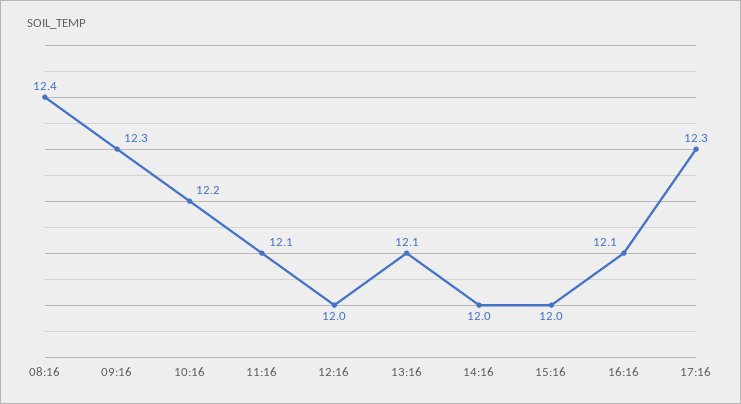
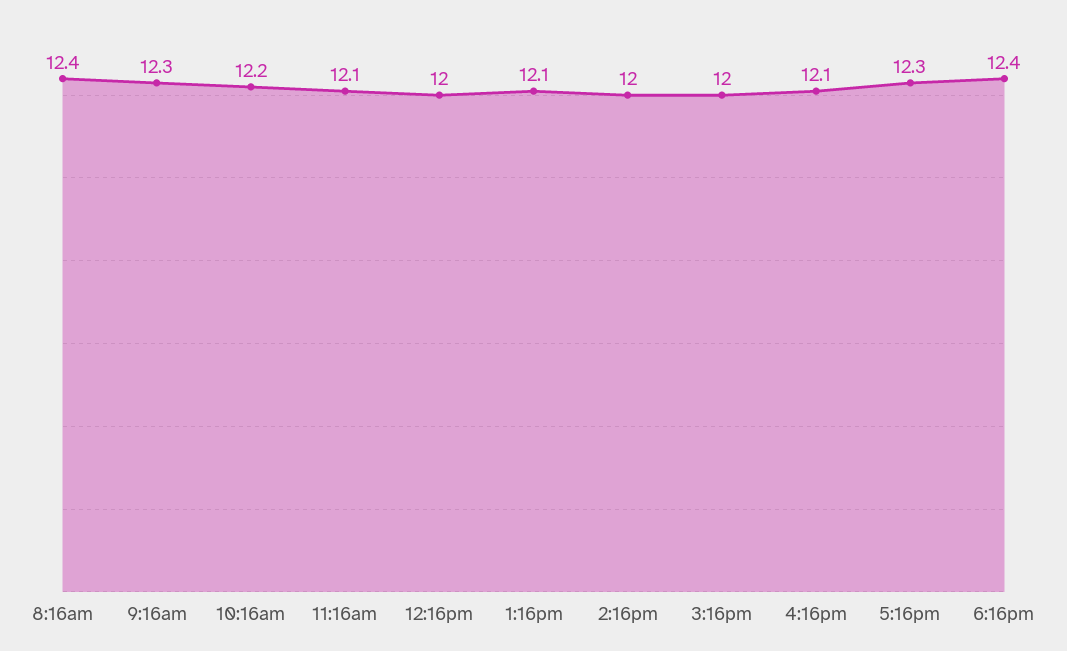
6:16pm: none -> 12.4

